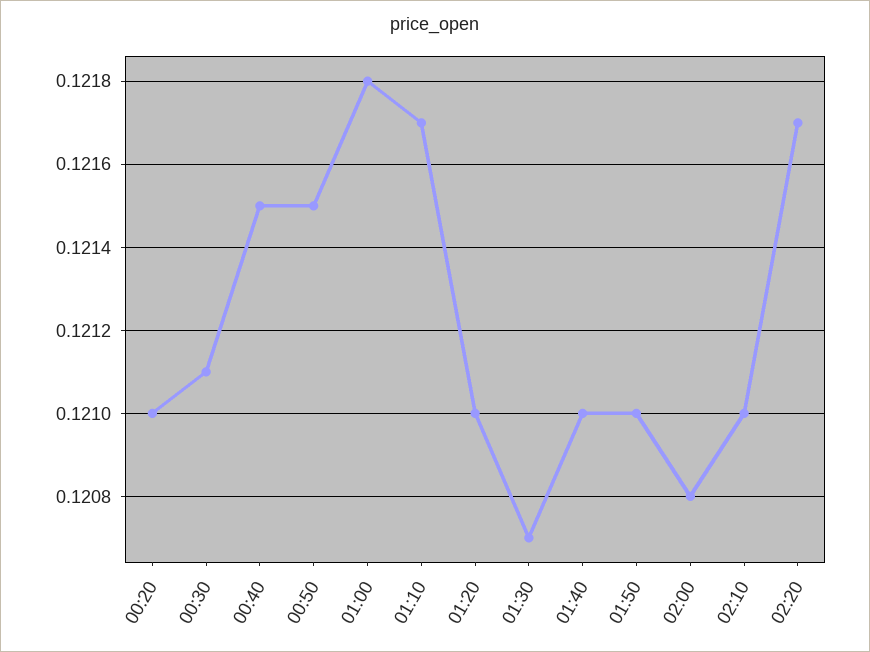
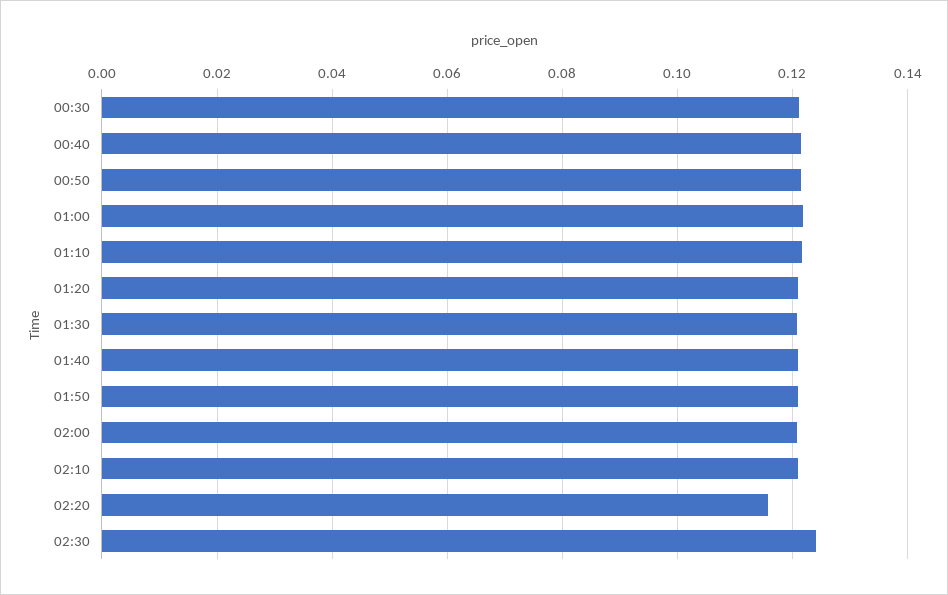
00:20: 0.121 -> none
02:20: 0.1217 -> 0.116
02:30: none -> 0.124

